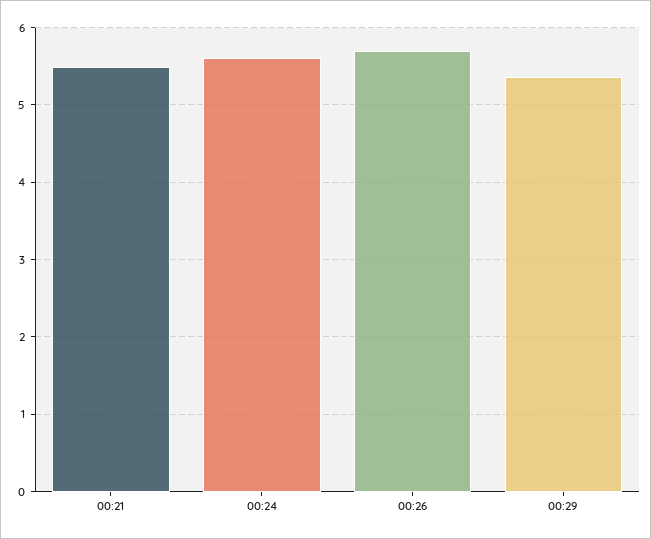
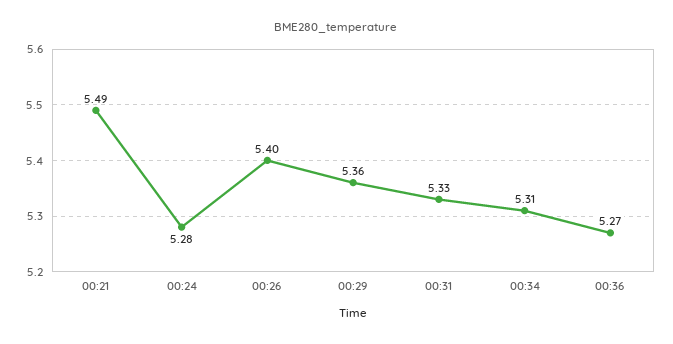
00:24: 5.6 -> 5.28
00:26: 5.7 -> 5.4
00:31: none -> 5.33
00:34: none -> 5.31
00:36: none -> 5.27

